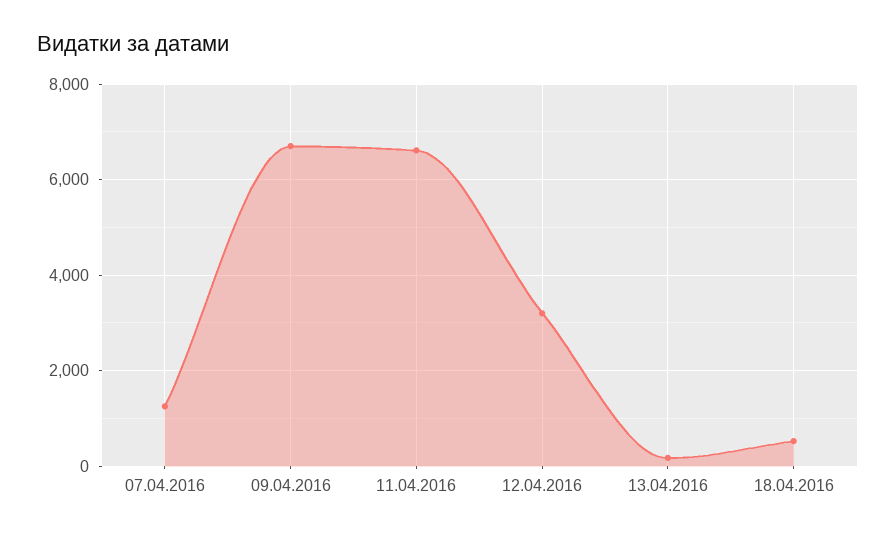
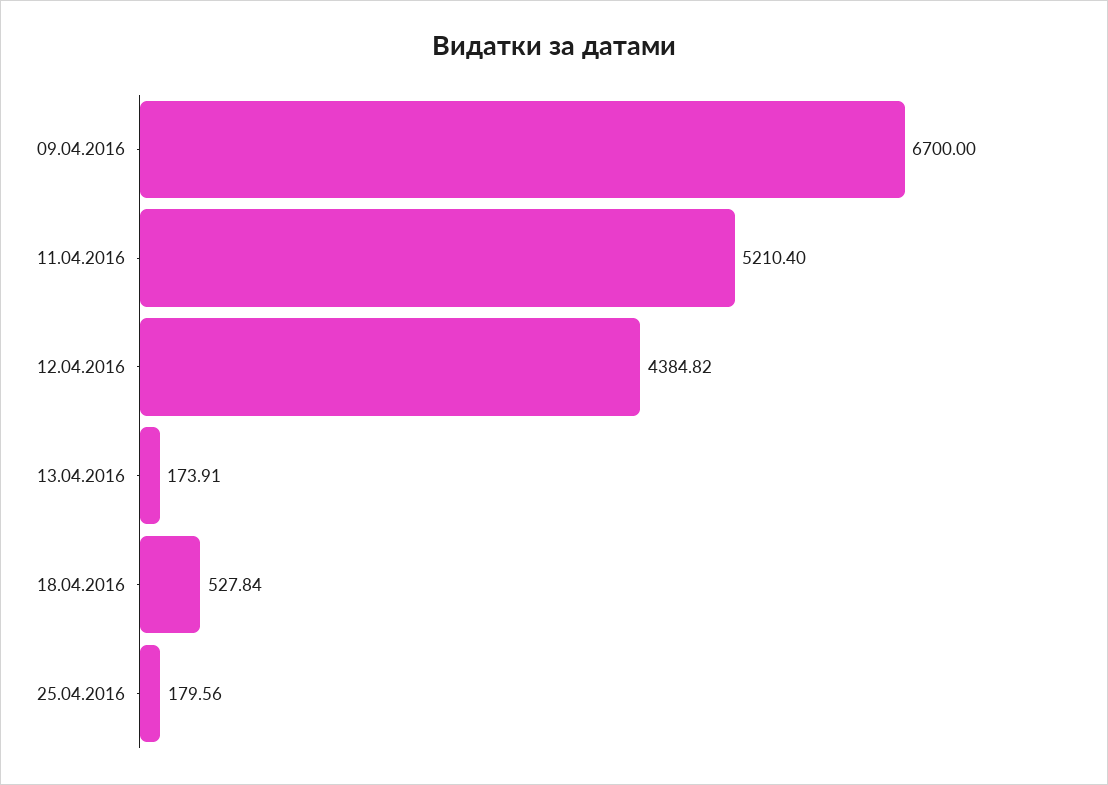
07.04.2016: 1200 -> none
11.04.2016: 6600 -> 5210.4
12.04.2016: 3200 -> 4384.82
25.04.2016: none -> 179.56

